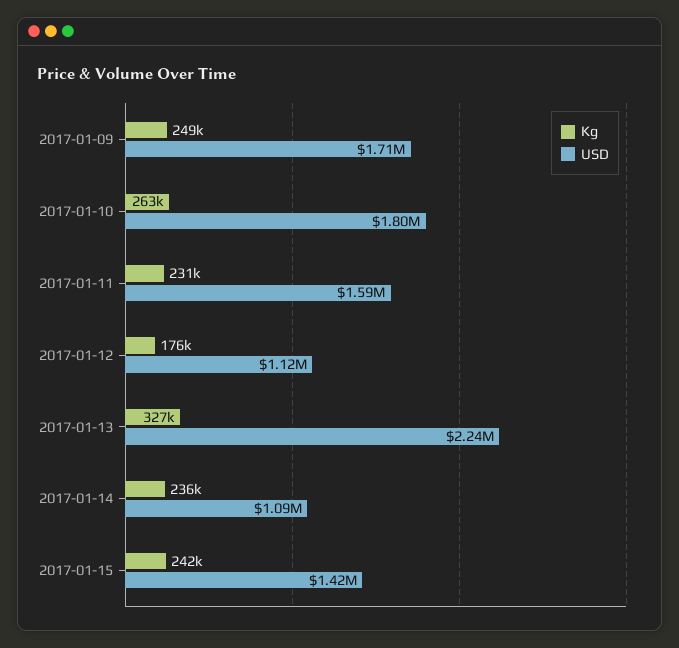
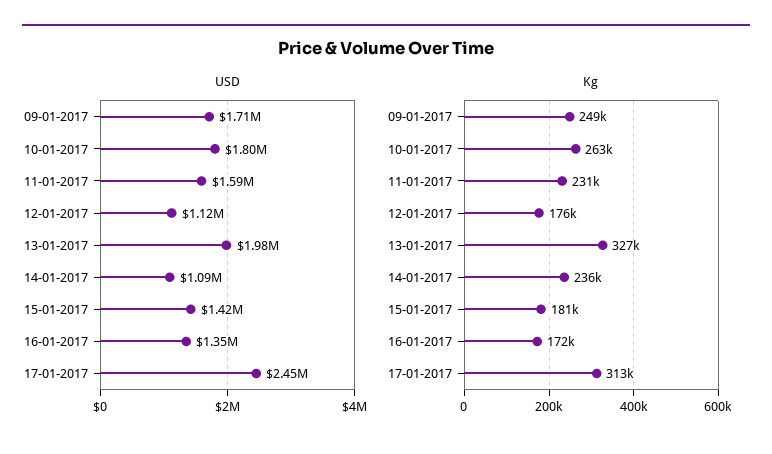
USD, 2017-01-13: 2240000 -> 1980000
Kg, 2017-01-15: 242000 -> 181000
USD, 16-01-2017: none -> 1350000
USD, 17-01-2017: none -> 2450000
Kg, 16-01-2017: none -> 172000
Kg, 17-01-2017: none -> 313000

